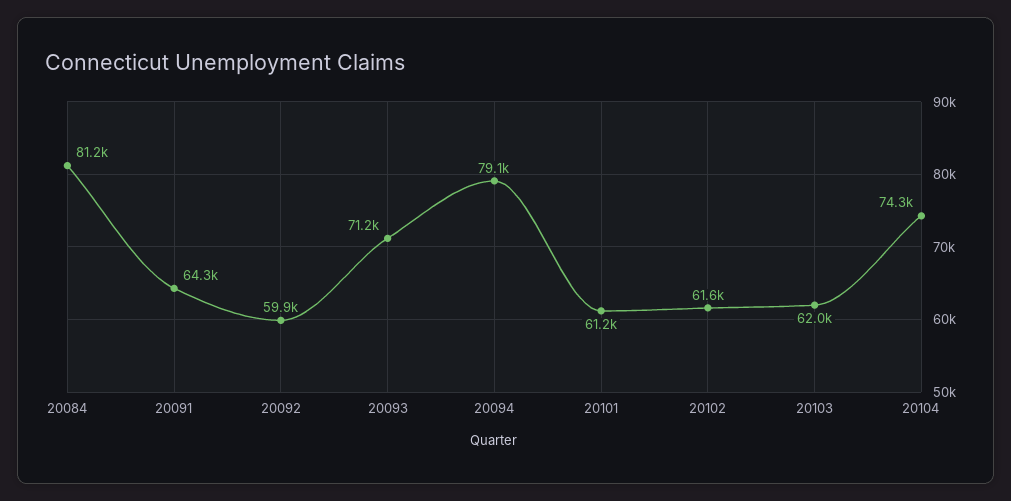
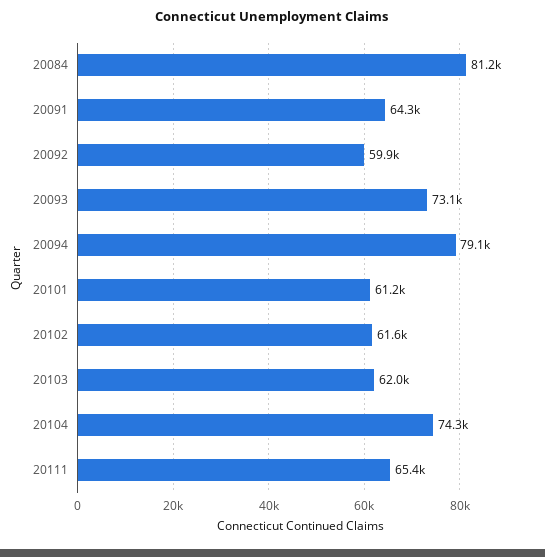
20093: 71200 -> 73100
20111: none -> 65400

